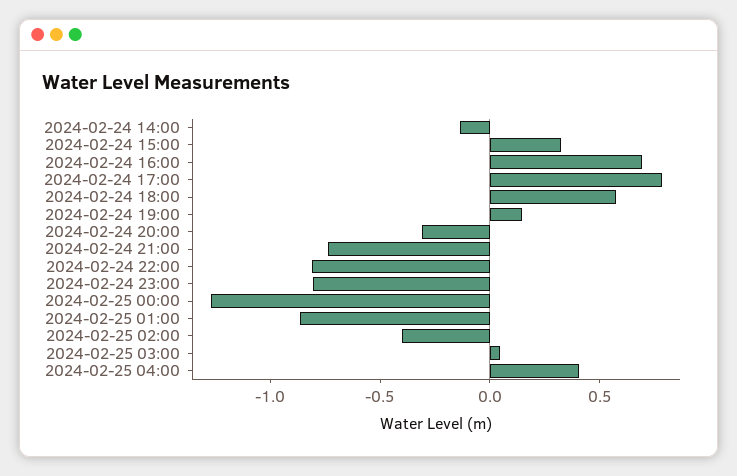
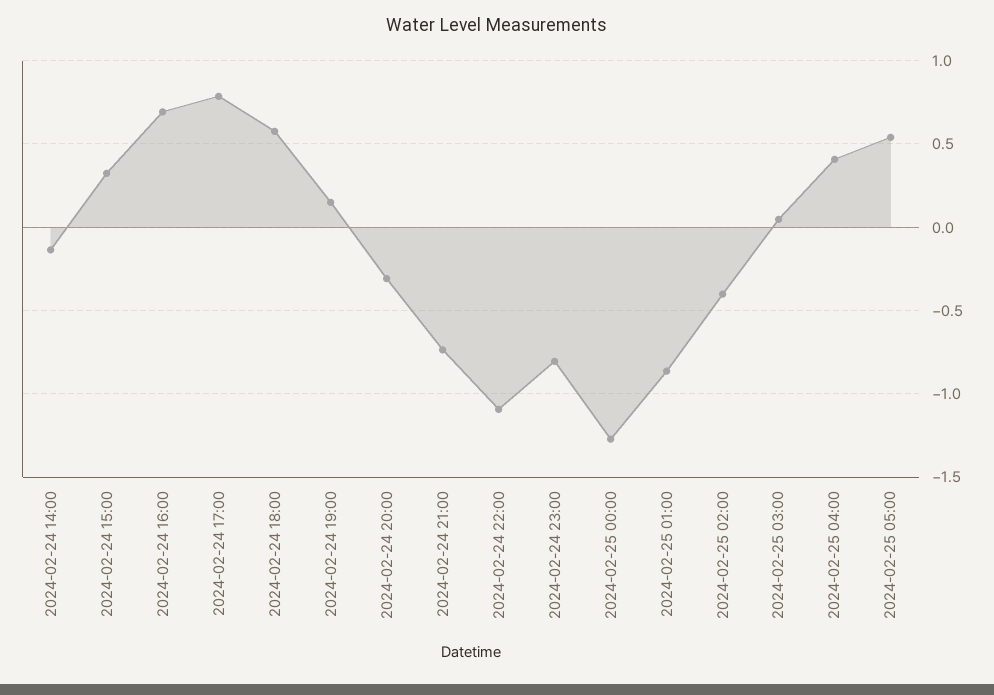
2024-02-24 22:00: -0.8 -> -1.1
2024-02-25 05:00: none -> 0.55

